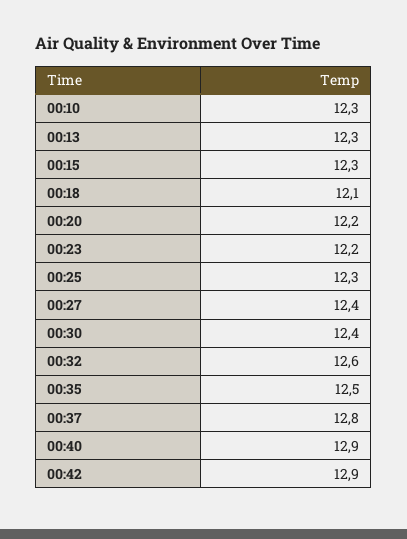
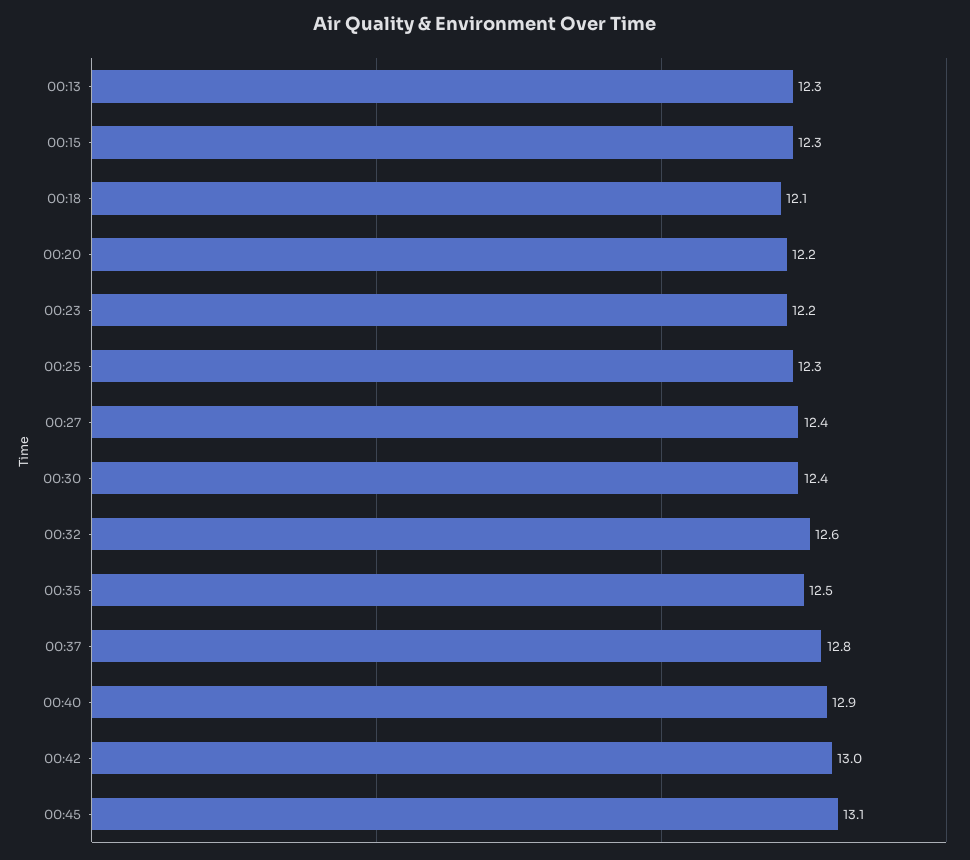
00:10: 12.3 -> none
00:42: 12.9 -> 13
00:45: none -> 13.1

